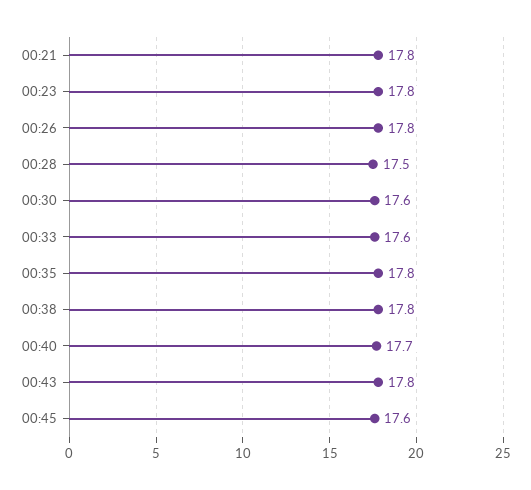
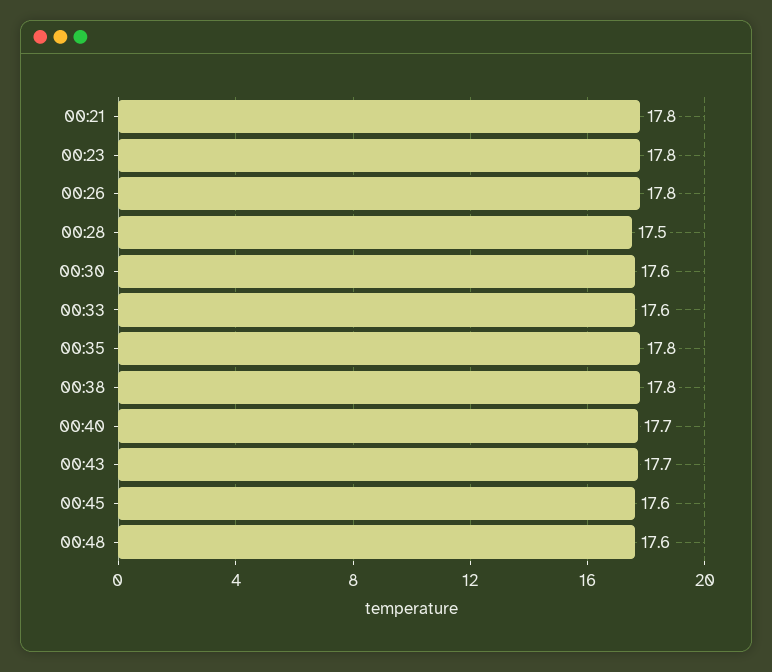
00:43: 17.8 -> 17.7
00:48: none -> 17.6

